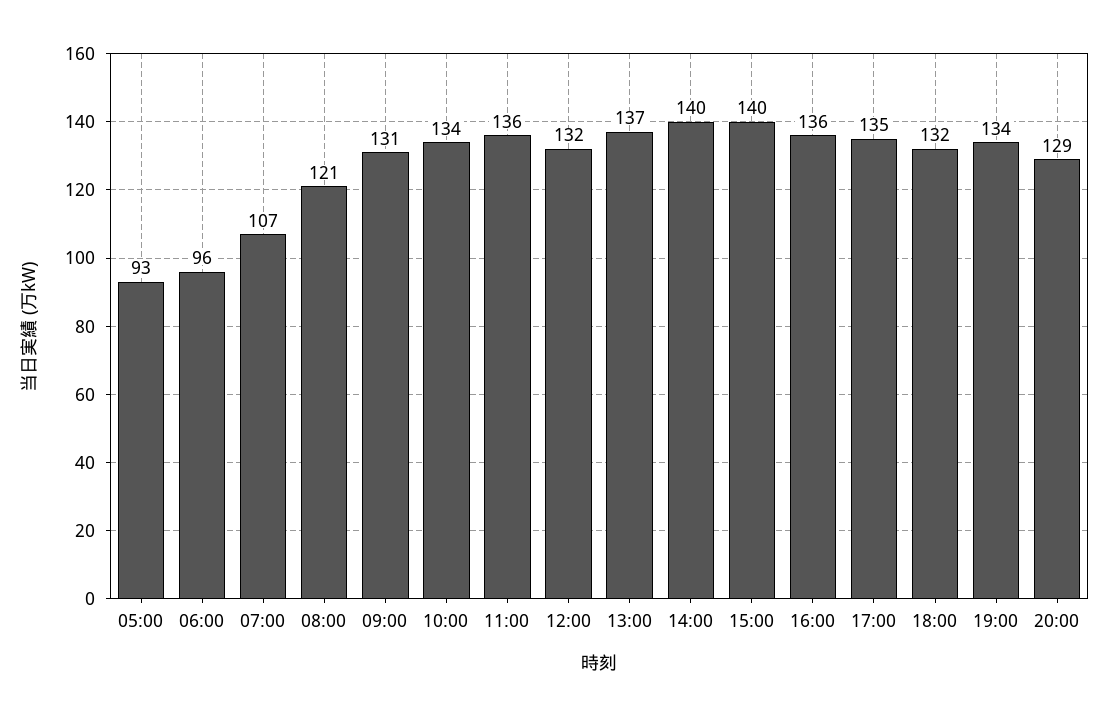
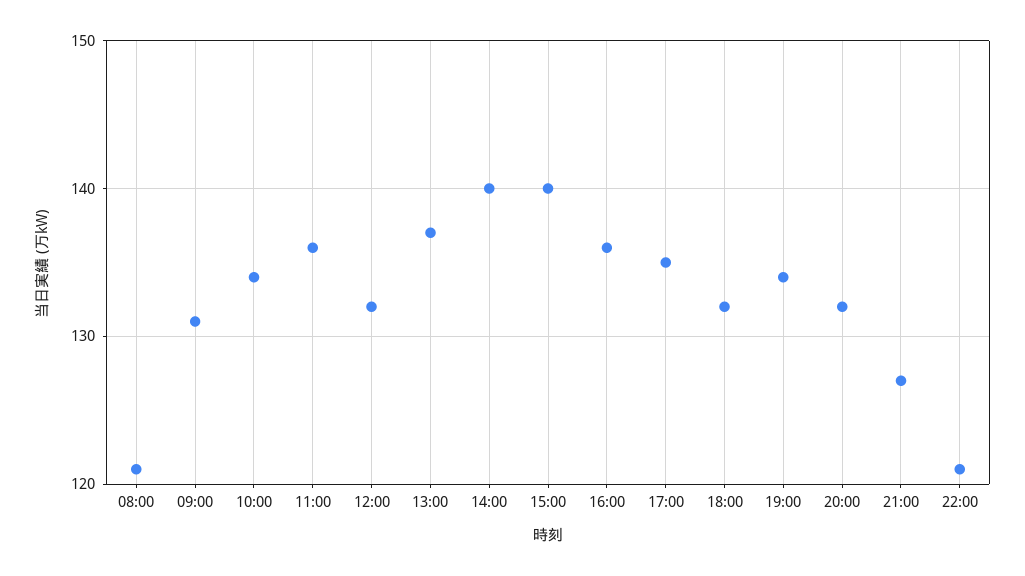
05:00: 93 -> none
06:00: 96 -> none
07:00: 107 -> none
20:00: 129 -> 132
21:00: none -> 127
22:00: none -> 121

